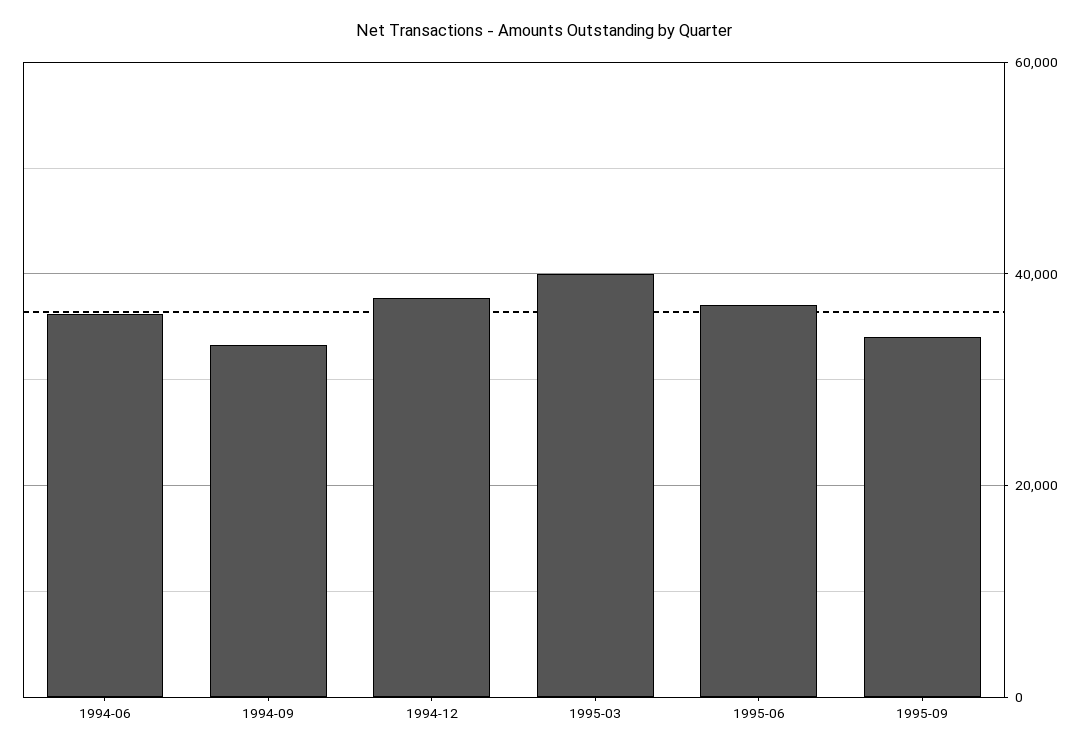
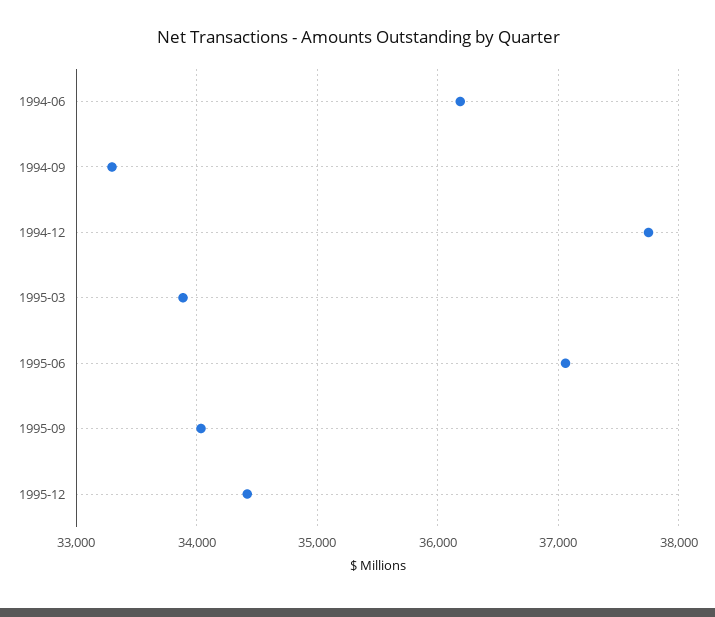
1995-03: 40000 -> 33900
1995-12: none -> 34400

